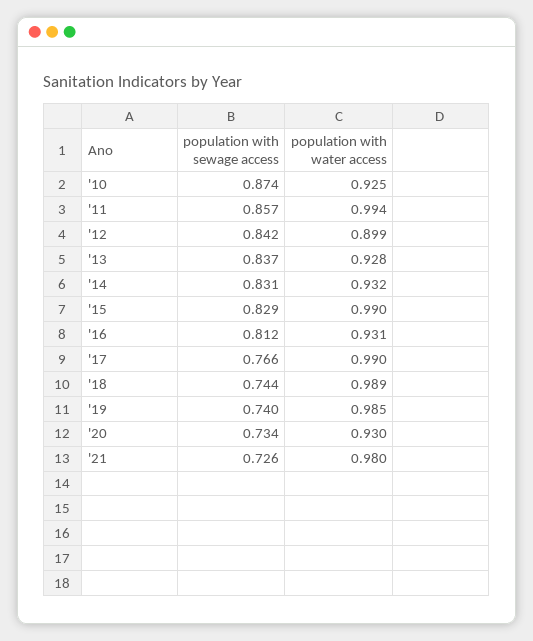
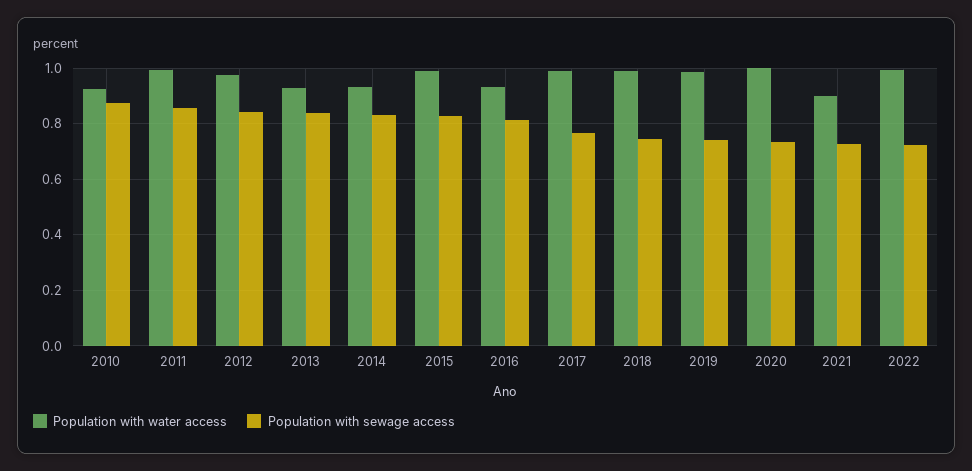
population with water access, '12: 0.899 -> 0.975
population with water access, '20: 0.93 -> 1
population with water access, '21: 0.98 -> 0.9
population with water access, 2022: none -> 1
population with sewage access, 2022: none -> 0.725

